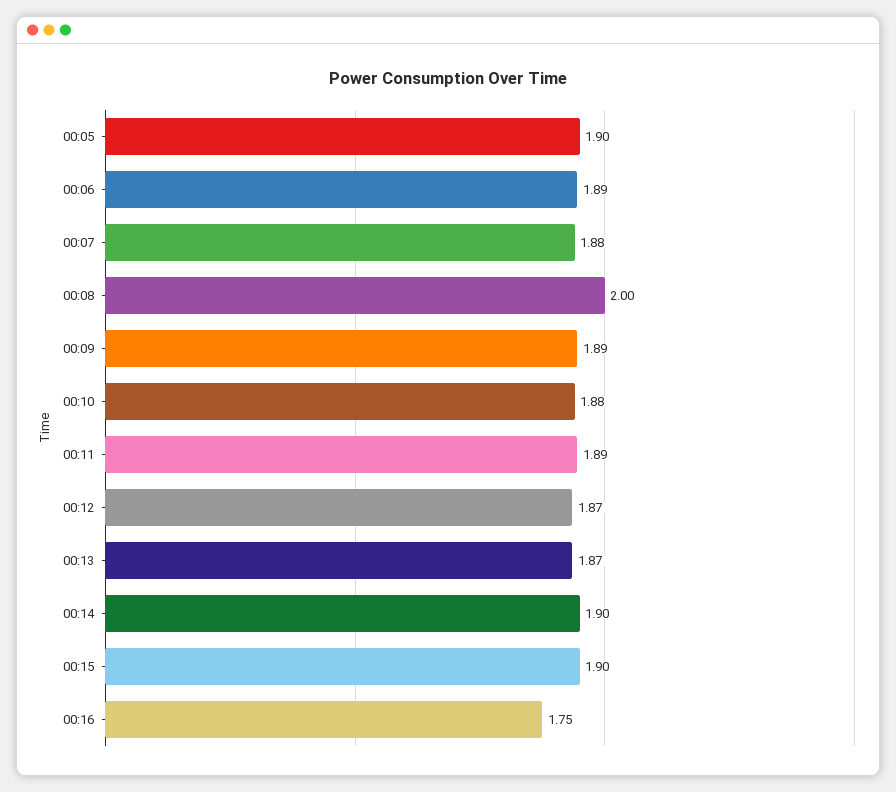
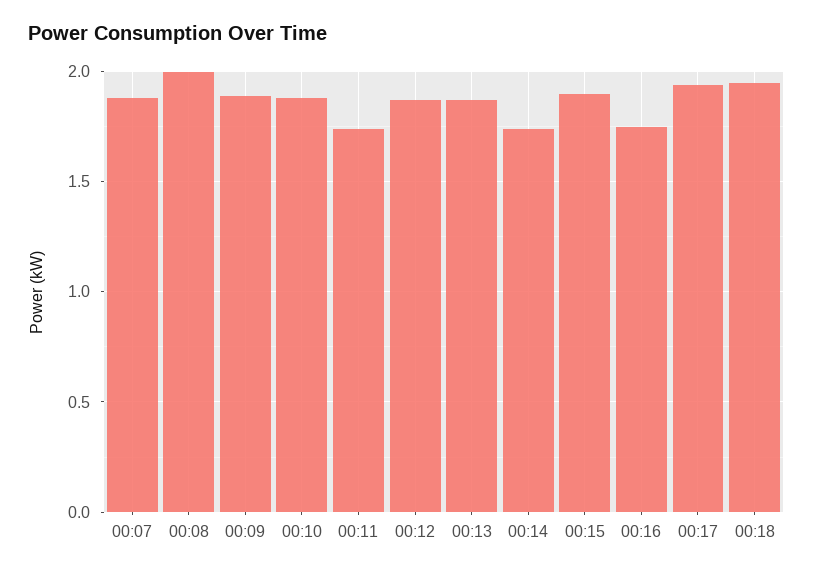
00:05: 1.9 -> none
00:06: 1.89 -> none
00:11: 1.89 -> 1.75
00:14: 1.9 -> 1.75
00:17: none -> 1.95
00:18: none -> 1.95

